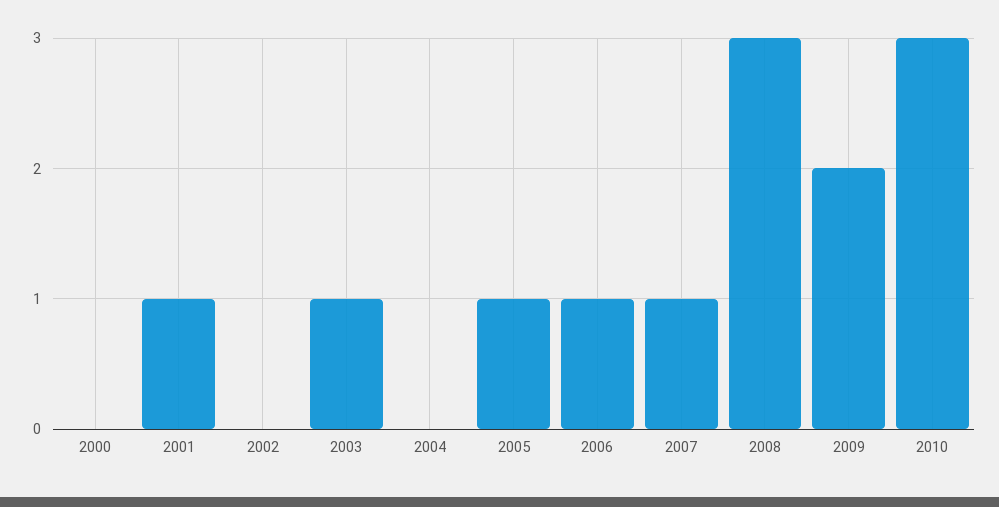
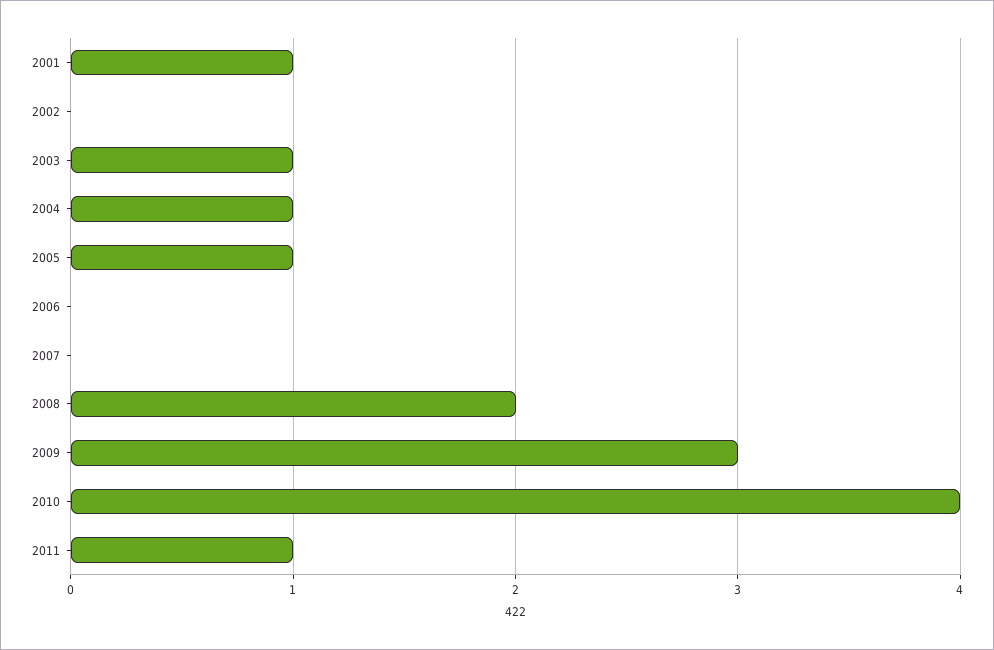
2000: 0 -> none
2004: 0 -> 1
2006: 1 -> 0
2007: 1 -> 0
2008: 3 -> 2
2009: 2 -> 3
2010: 3 -> 4
2011: none -> 1

